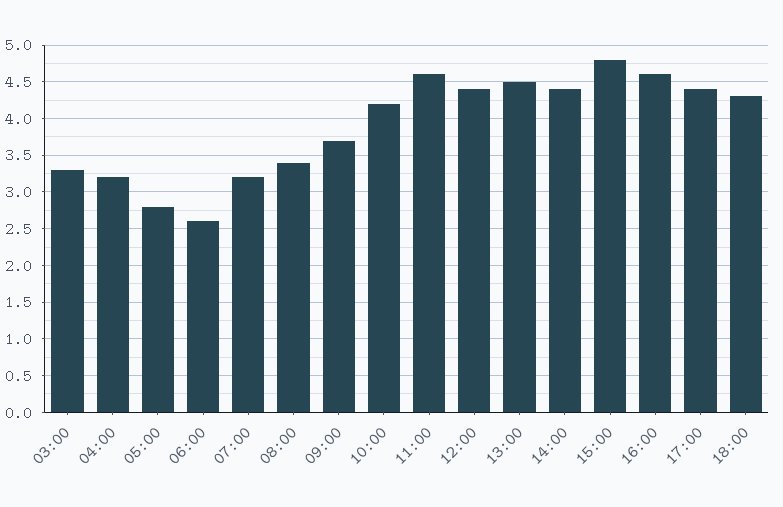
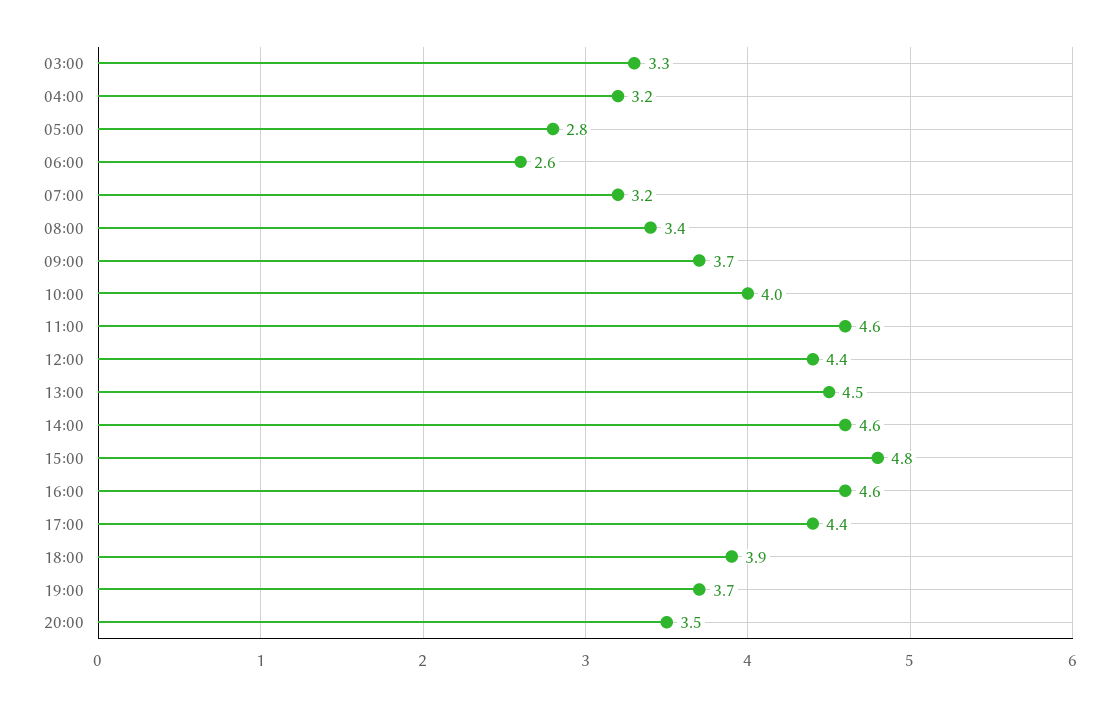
10:00: 4.2 -> 4
14:00: 4.4 -> 4.6
18:00: 4.3 -> 3.9
19:00: none -> 3.7
20:00: none -> 3.5

